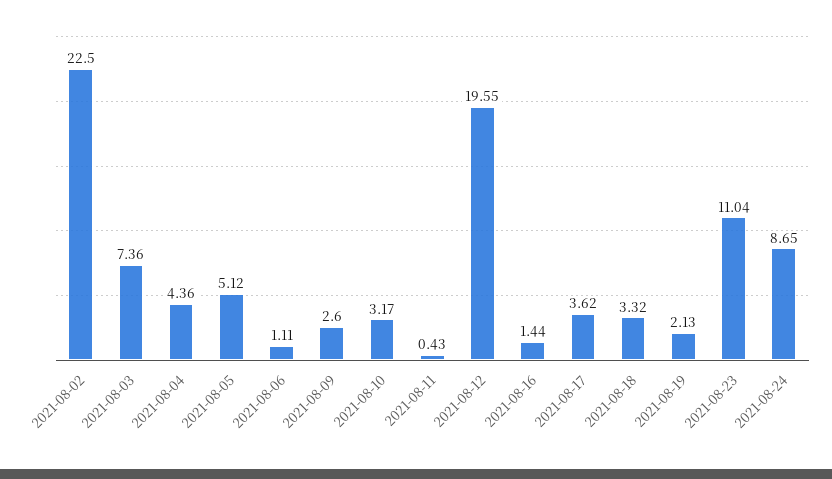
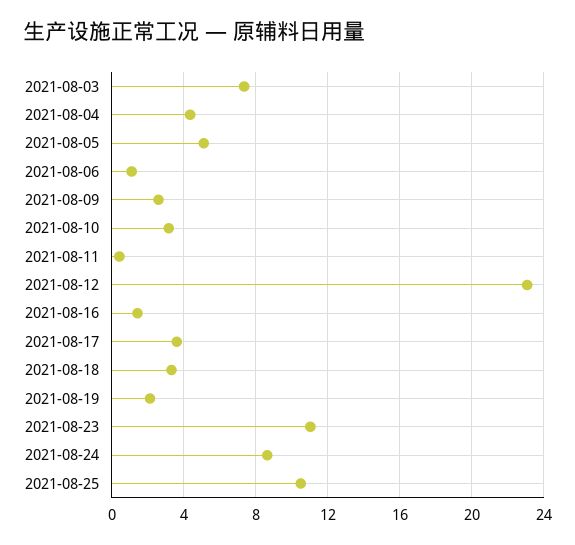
2021-08-02: 22.5 -> none
2021-08-12: 19.55 -> 23
2021-08-25: none -> 10.5

